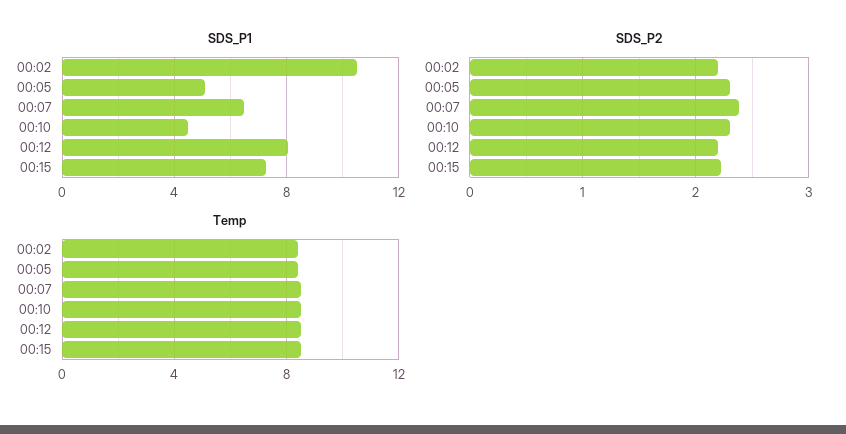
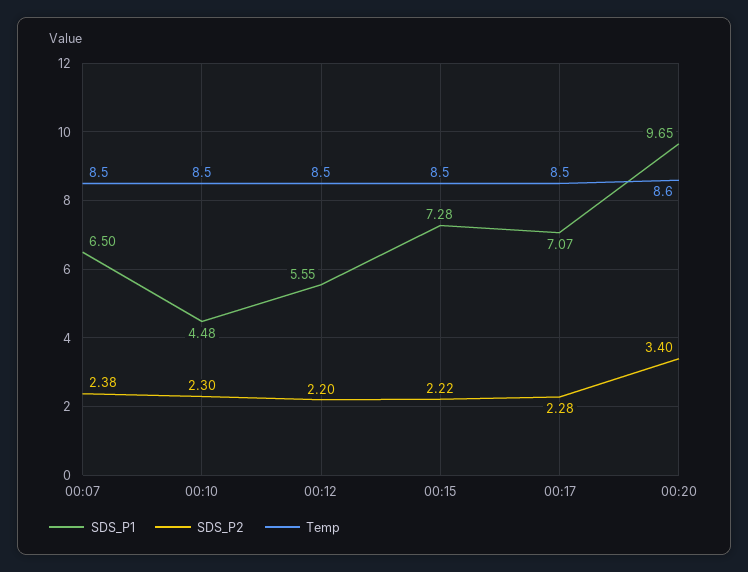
SDS_P1, 00:02: 10.5 -> none
SDS_P1, 00:05: 5 -> none
SDS_P1, 00:12: 8 -> 5.55
SDS_P2, 00:02: 2.2 -> none
SDS_P2, 00:05: 2.3 -> none
Temp, 00:02: 8.5 -> none
Temp, 00:05: 8.5 -> none
SDS_P1, 00:17: none -> 7.07
SDS_P2, 00:17: none -> 2.28
Temp, 00:17: none -> 8.5
SDS_P1, 00:20: none -> 9.65
SDS_P2, 00:20: none -> 3.4
Temp, 00:20: none -> 8.6

